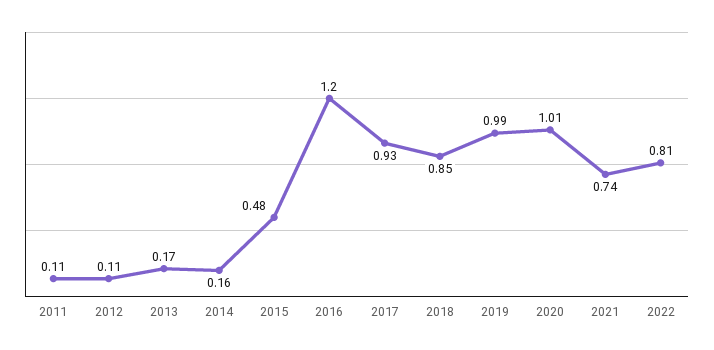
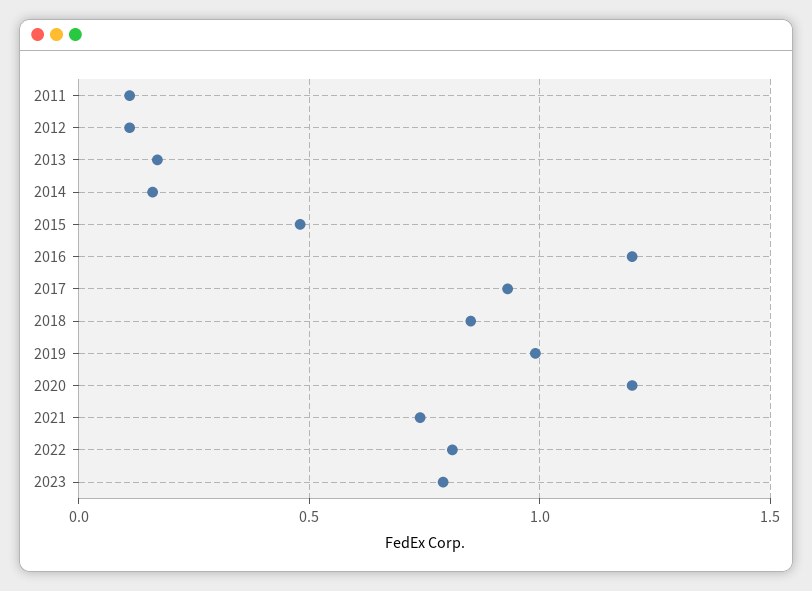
2020: 1.01 -> 1.2
2023: none -> 0.8

